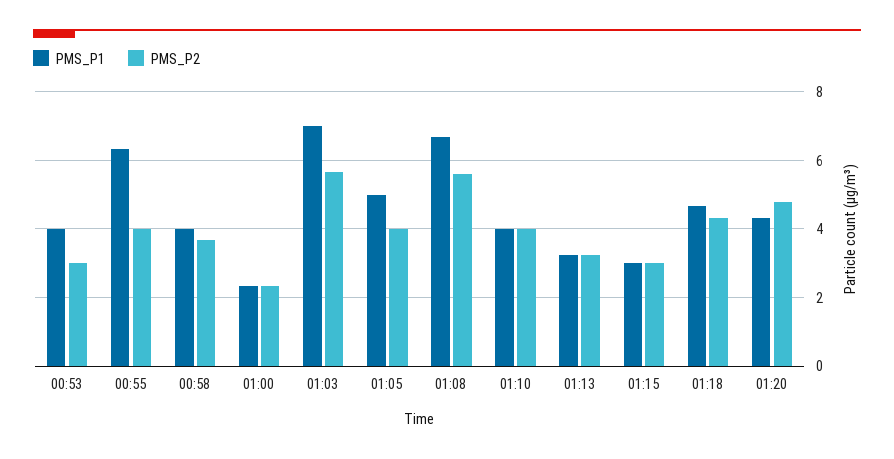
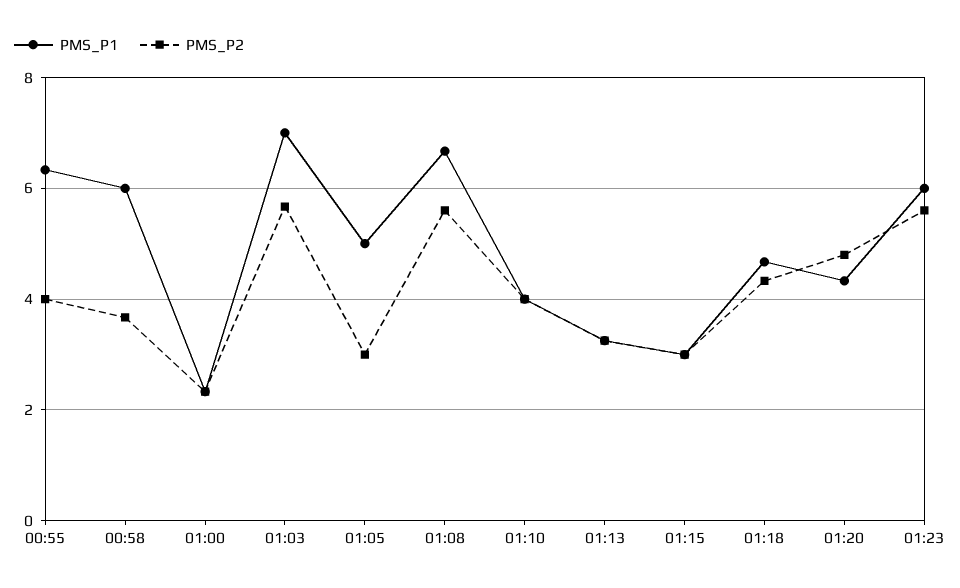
PMS_P1, 00:53: 4 -> none
PMS_P2, 00:53: 3 -> none
PMS_P1, 00:58: 4 -> 6
PMS_P2, 01:05: 4 -> 3
PMS_P1, 01:23: none -> 6
PMS_P2, 01:23: none -> 5.6

